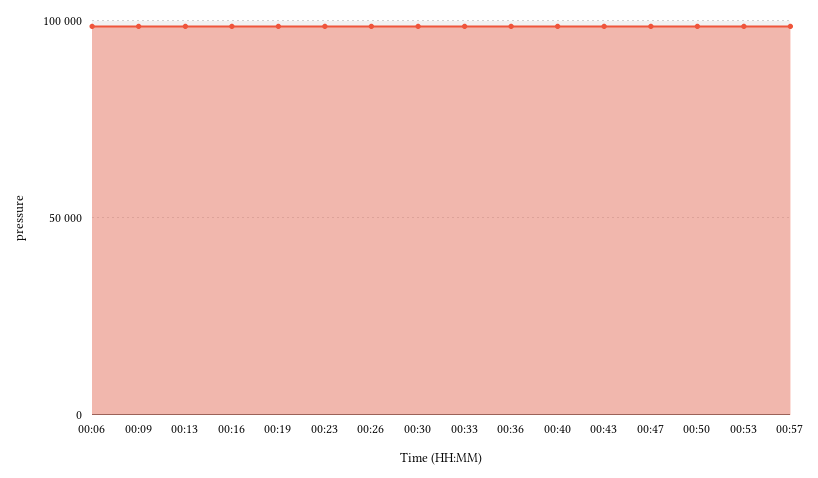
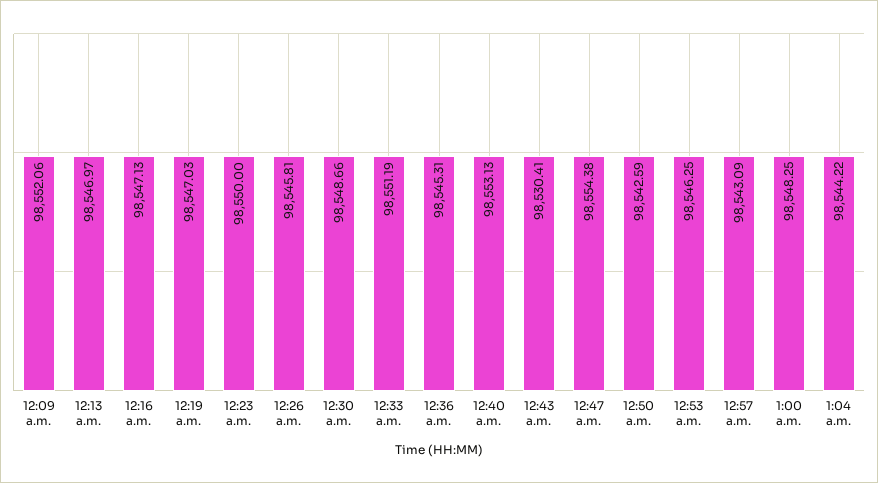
00:06: 100000 -> none
1:00 a.m.: none -> 98548.25
1:04 a.m.: none -> 98544.22

